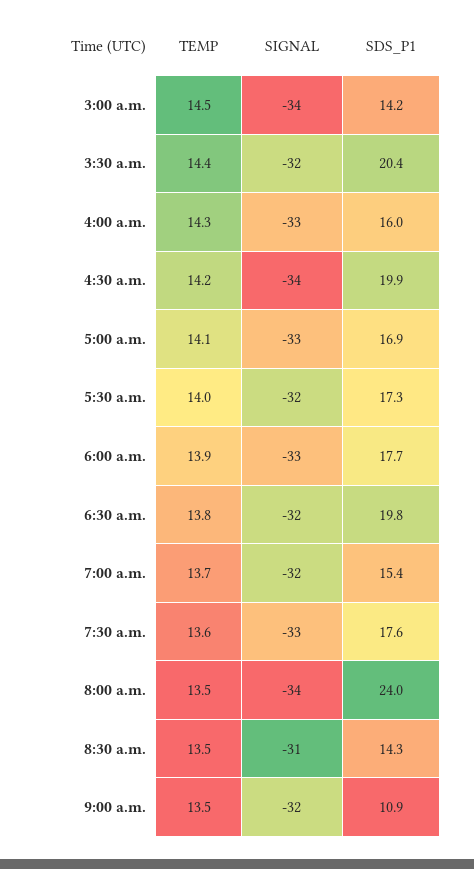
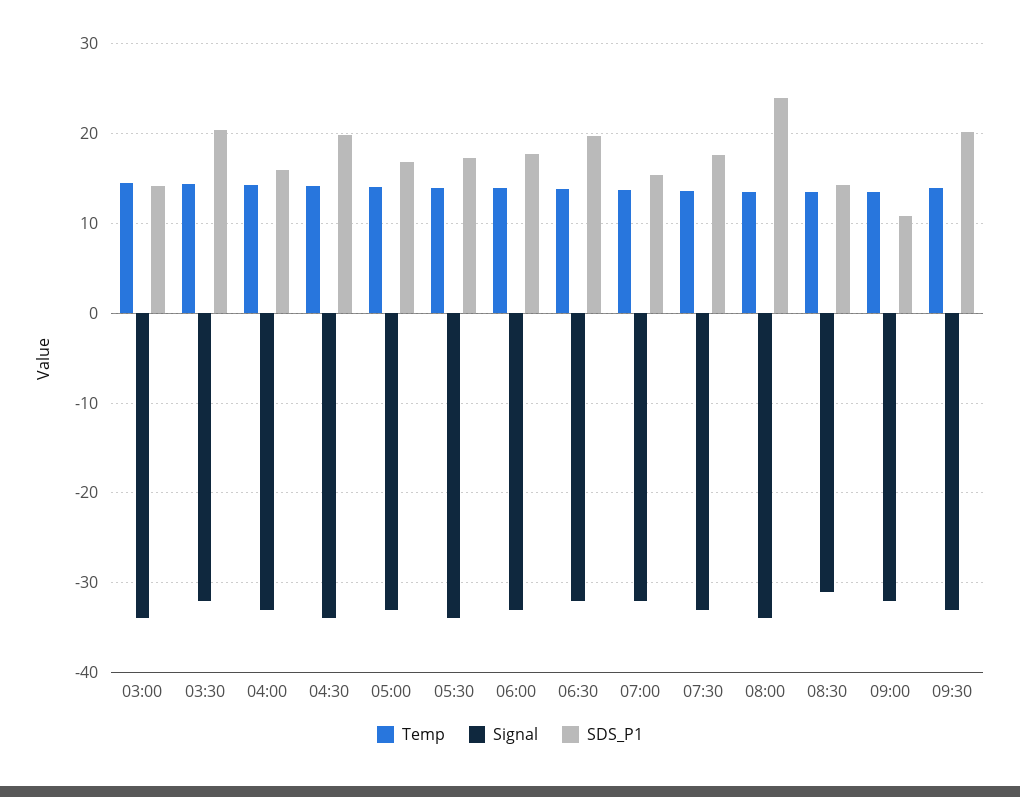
SIGNAL, 5:30 a.m.: -32 -> -34
TEMP, 09:30: none -> 14
SIGNAL, 09:30: none -> -33
SDS_P1, 09:30: none -> 20

